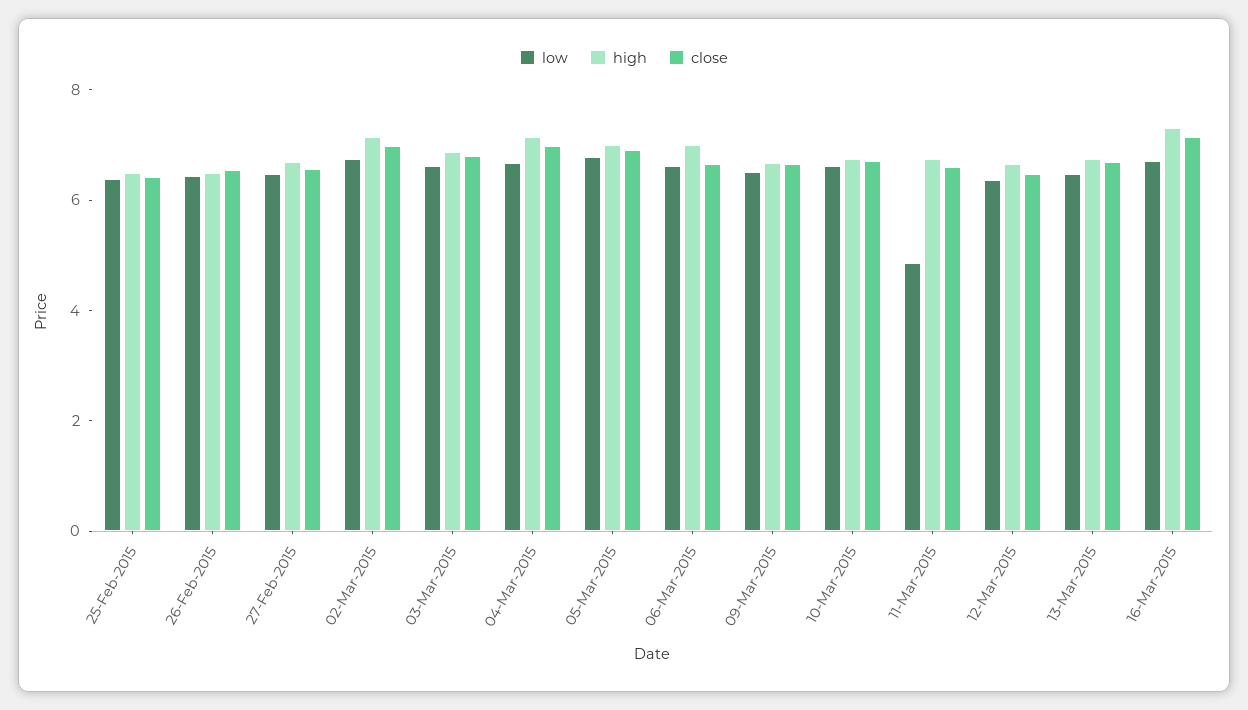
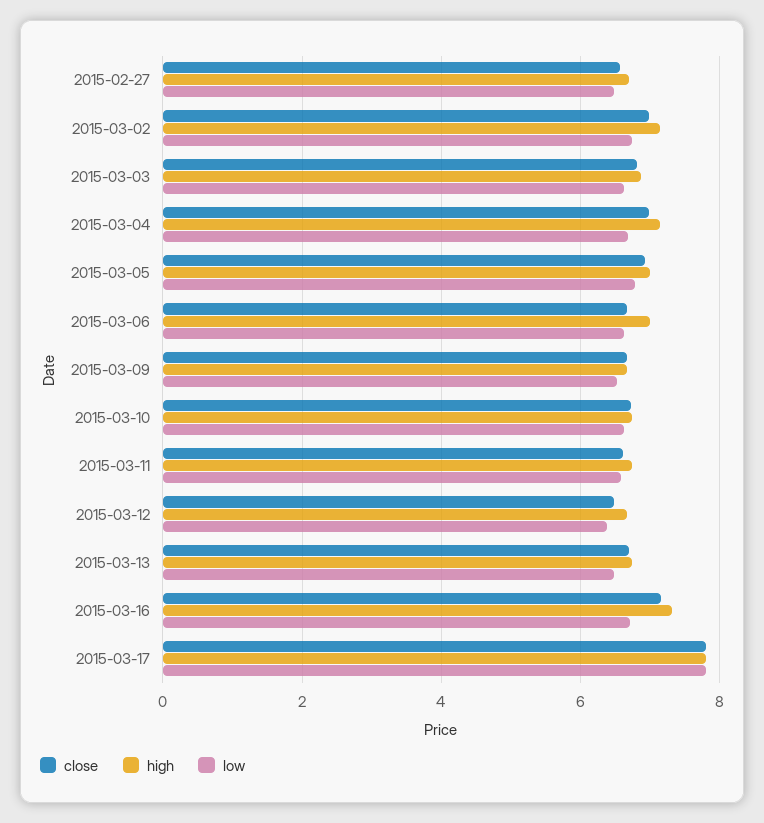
low, 25-Feb-2015: 6.5 -> none
high, 25-Feb-2015: 6.5 -> none
close, 25-Feb-2015: 6.5 -> none
low, 26-Feb-2015: 6.5 -> none
high, 26-Feb-2015: 6.5 -> none
close, 26-Feb-2015: 6.5 -> none
low, 11-Mar-2015: 5 -> 6.6
close, 2015-03-17: none -> 7.8
high, 2015-03-17: none -> 7.8
low, 2015-03-17: none -> 7.8

